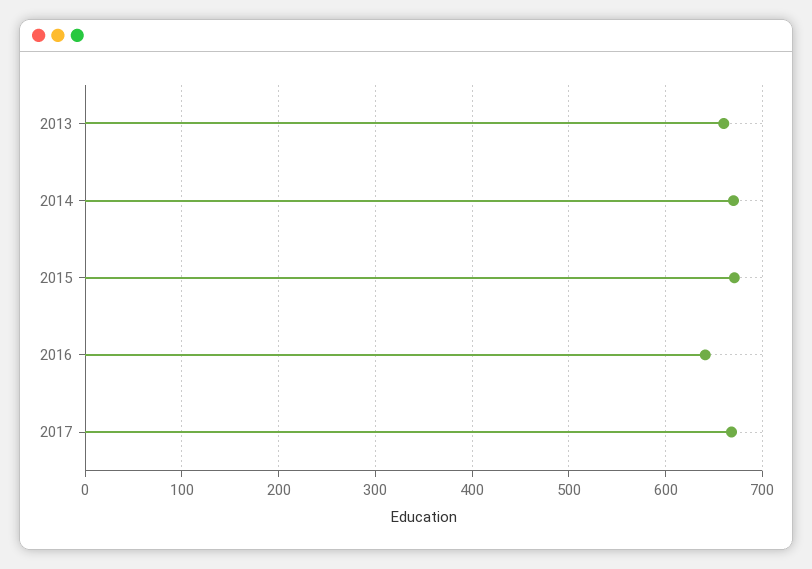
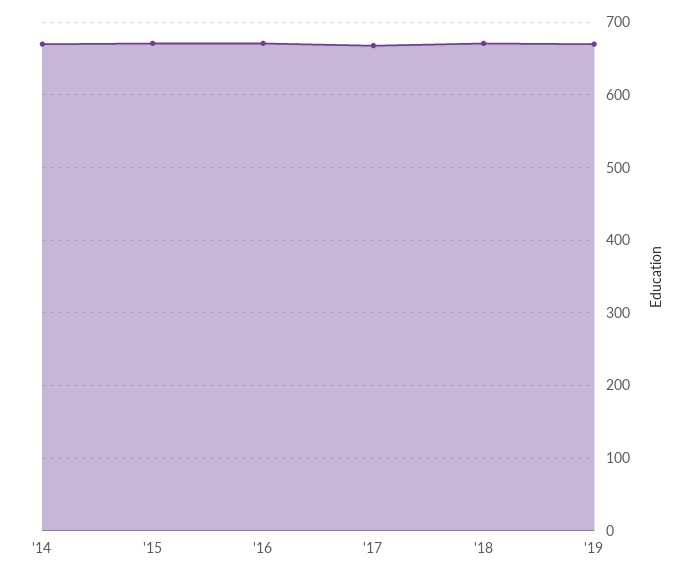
2013: 660 -> none
2016: 640 -> 670
'18: none -> 670
'19: none -> 670

